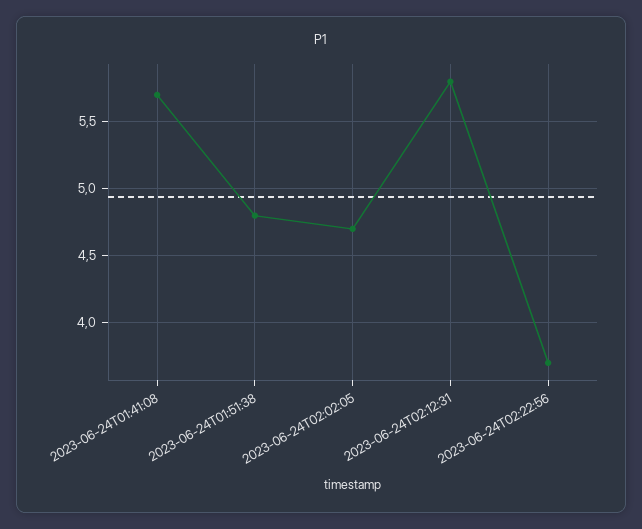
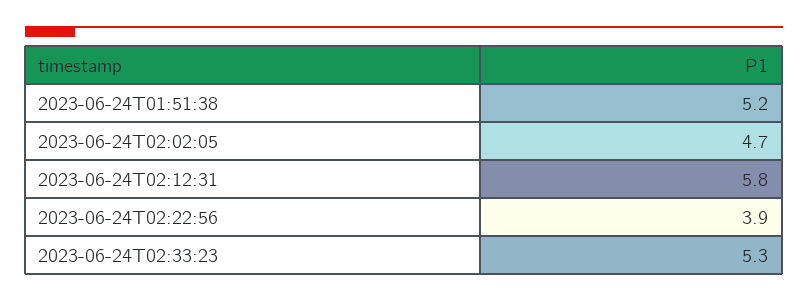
2023-06-24T01:41:08: 5.7 -> none
2023-06-24T01:51:38: 4.8 -> 5.2
2023-06-24T02:22:56: 3.7 -> 3.9
2023-06-24T02:33:23: none -> 5.3

